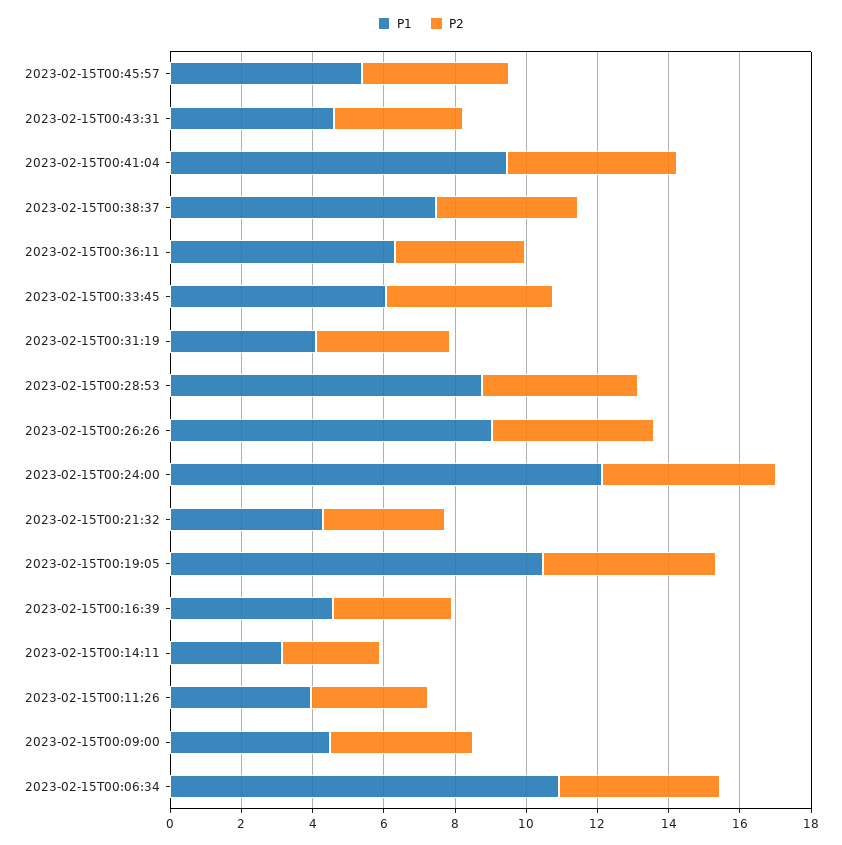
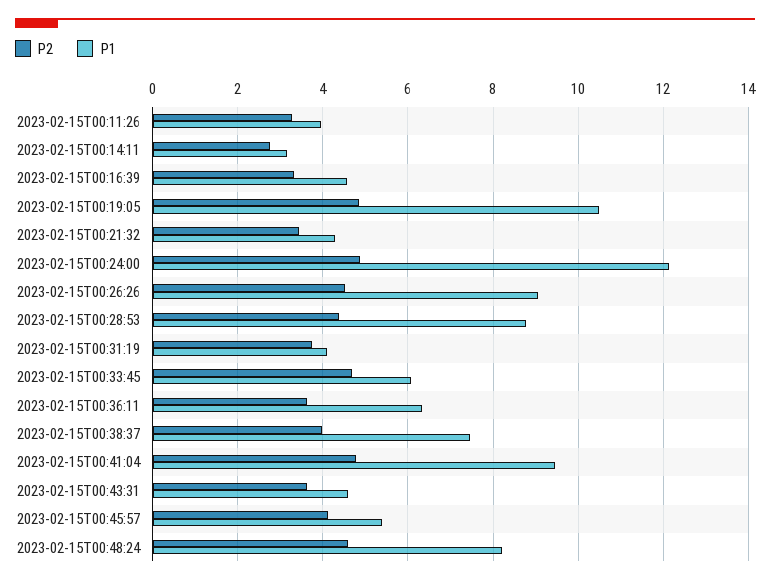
P1, 2023-02-15T00:09:00: 4.5 -> none
P2, 2023-02-15T00:09:00: 4 -> none
P1, 2023-02-15T00:06:34: 11 -> none
P2, 2023-02-15T00:06:34: 4.5 -> none
P2, 2023-02-15T00:48:24: none -> 4.6
P1, 2023-02-15T00:48:24: none -> 8.2

